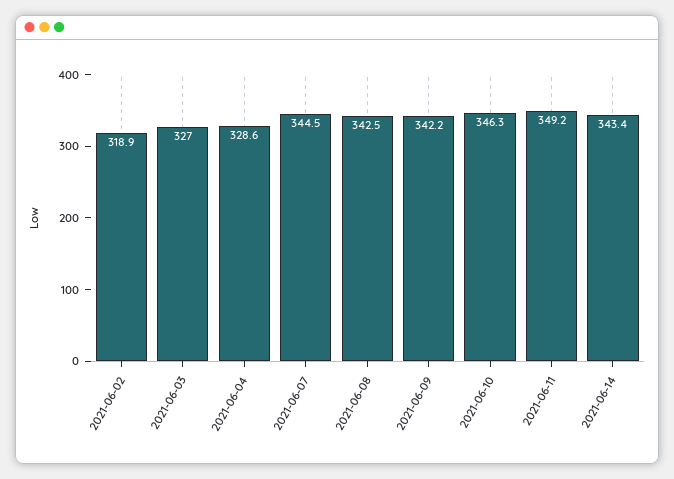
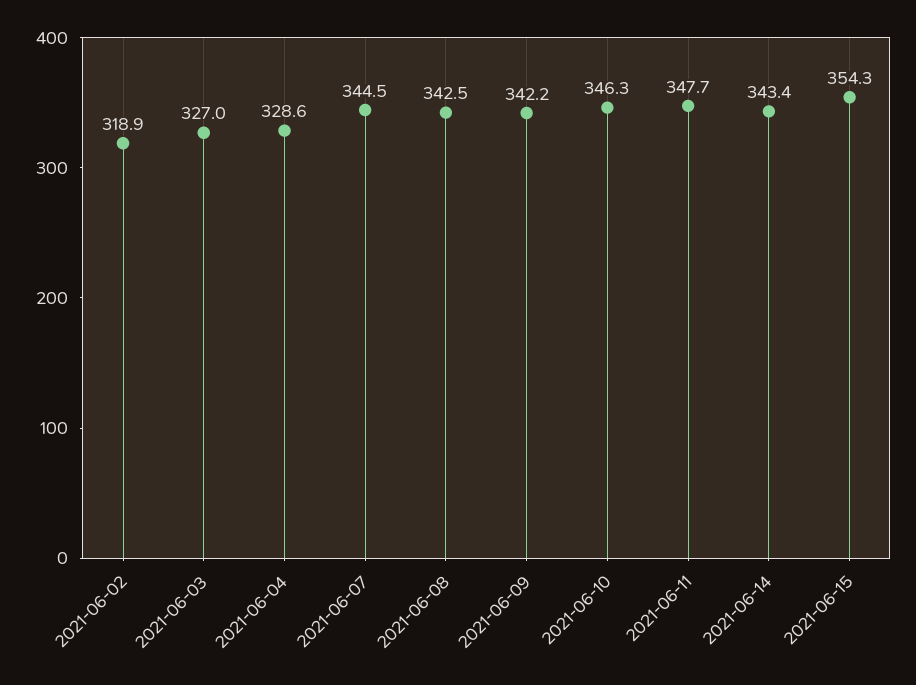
2021-06-11: 349.2 -> 347.7
2021-06-15: none -> 354.3

